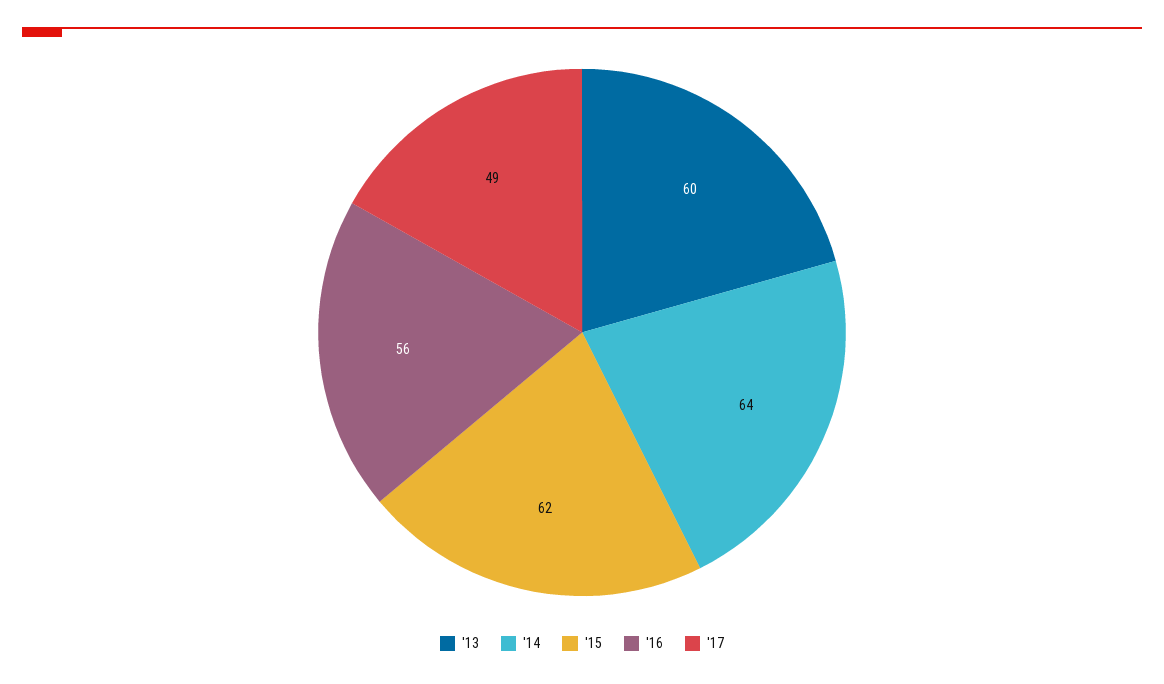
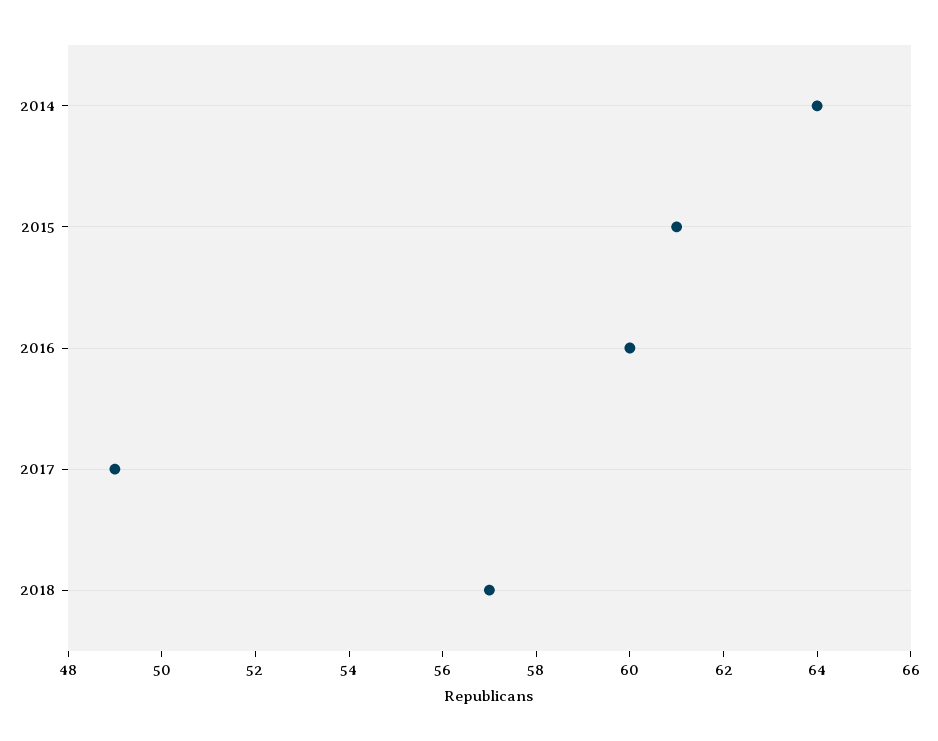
'13: 60 -> none
'15: 62 -> 61
'16: 56 -> 60
2018: none -> 57

